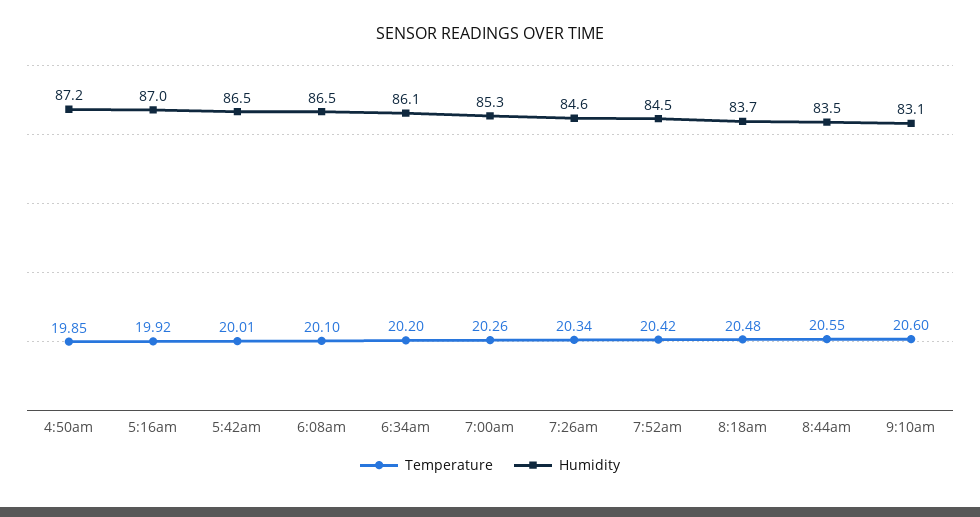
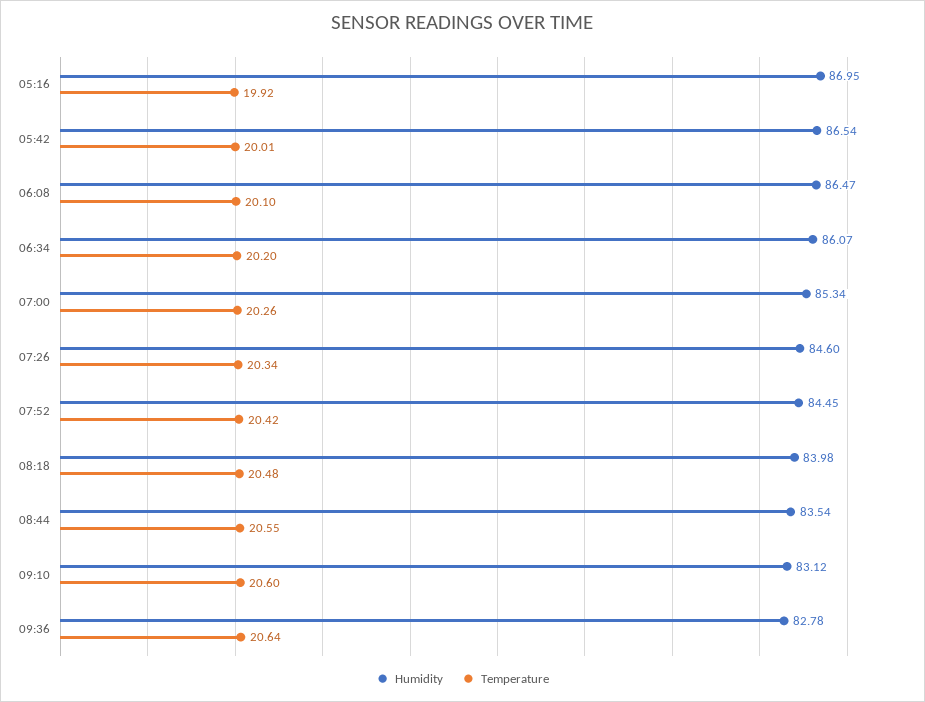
Temperature, 4:50am: 19.85 -> none
Humidity, 4:50am: 87.2 -> none
Humidity, 8:18am: 83.7 -> 83.98
Humidity, 09:36: none -> 82.78
Temperature, 09:36: none -> 20.64

